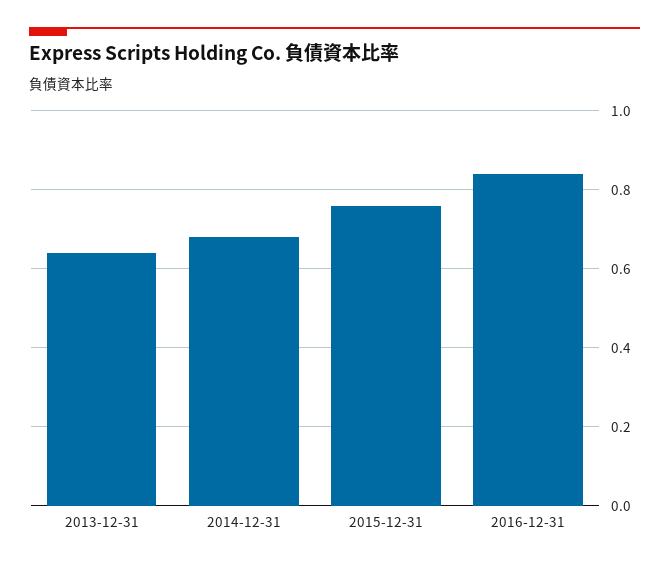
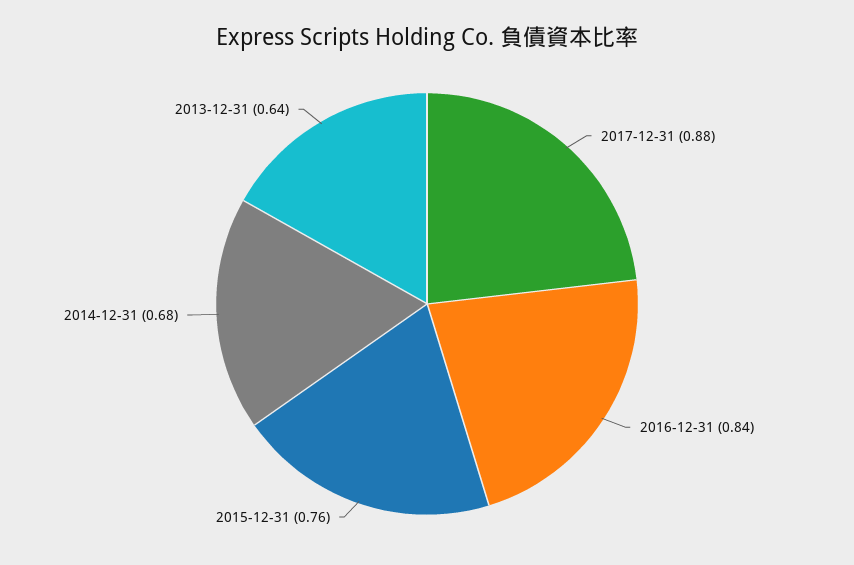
2017-12-31: none -> 0.88

